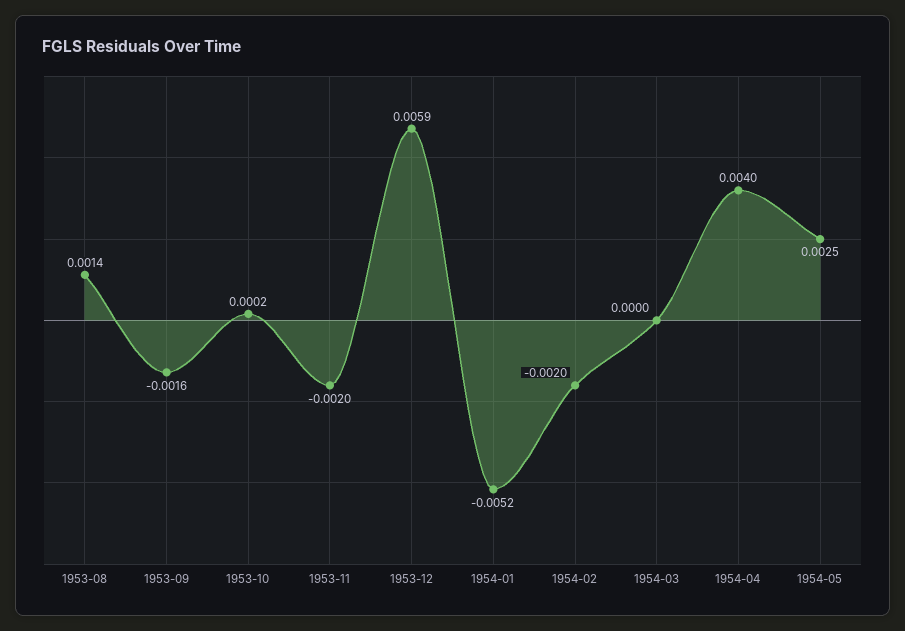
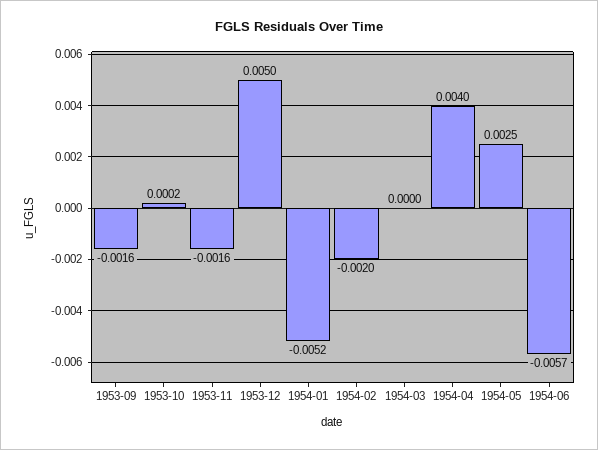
1953-08: 0.0014 -> none
1953-11: -0.002 -> -0.0016
1953-12: 0.0059 -> 0.005
1954-06: none -> -0.0057

